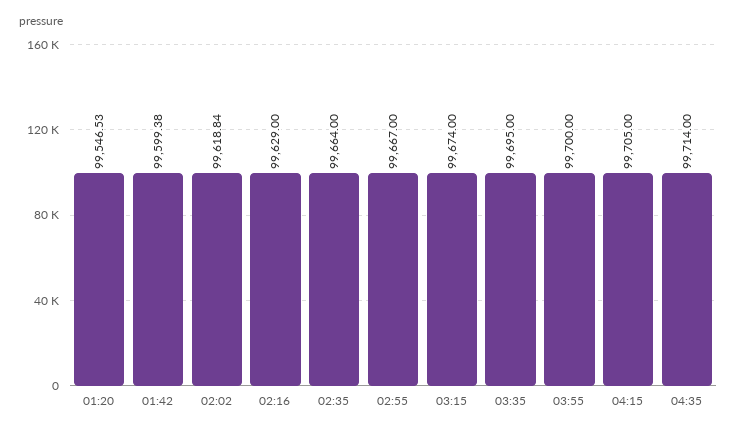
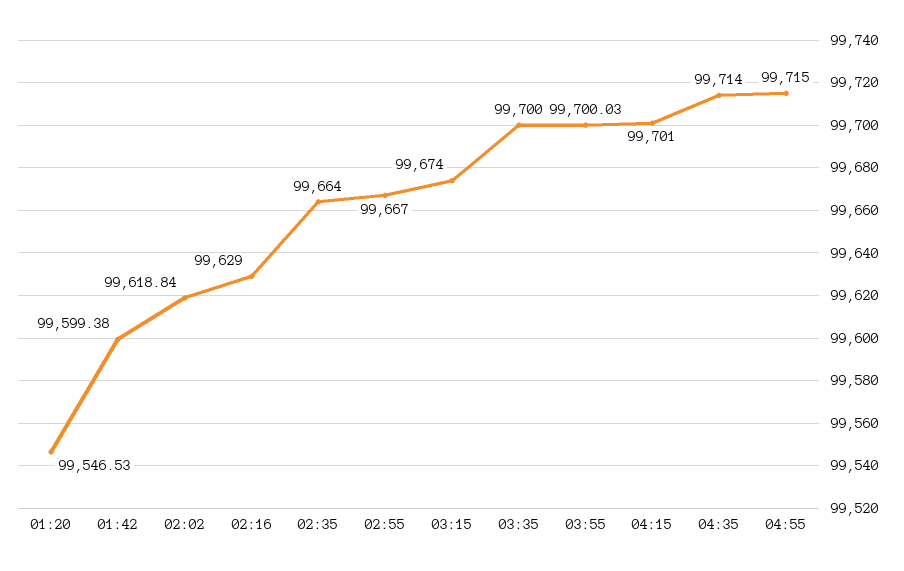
03:35: 99695 -> 99700
03:55: 99700 -> 99700.03
04:15: 99705 -> 99701
04:55: none -> 99715

